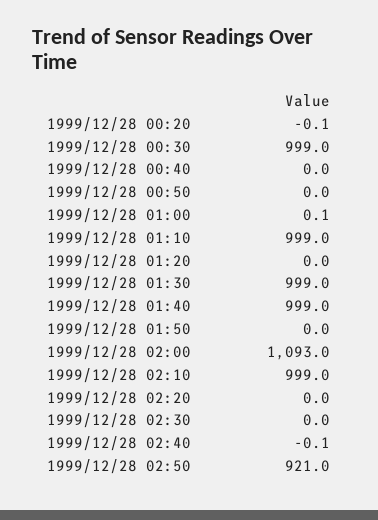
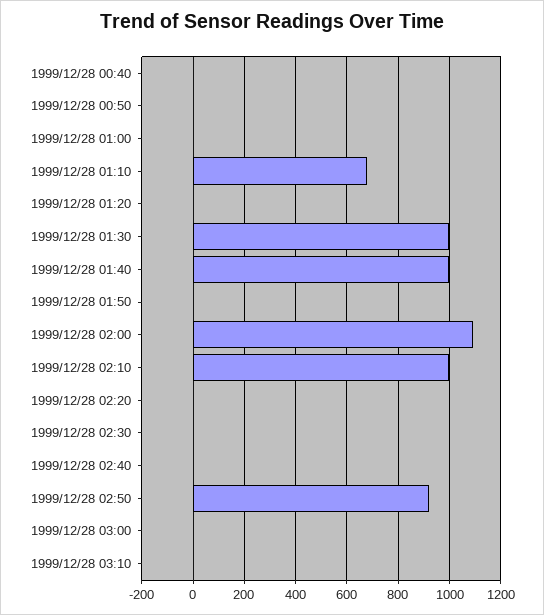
1999/12/28 00:20: -0.1 -> none
1999/12/28 00:30: 999 -> none
1999/12/28 01:10: 999 -> 675
1999/12/28 03:00: none -> 0
1999/12/28 03:10: none -> 0

